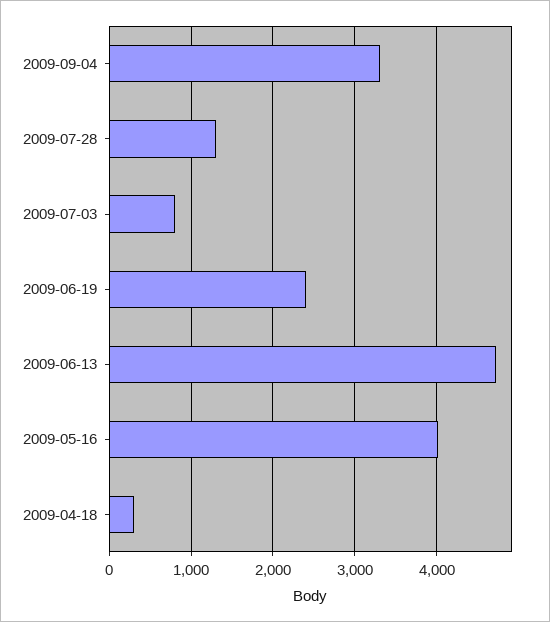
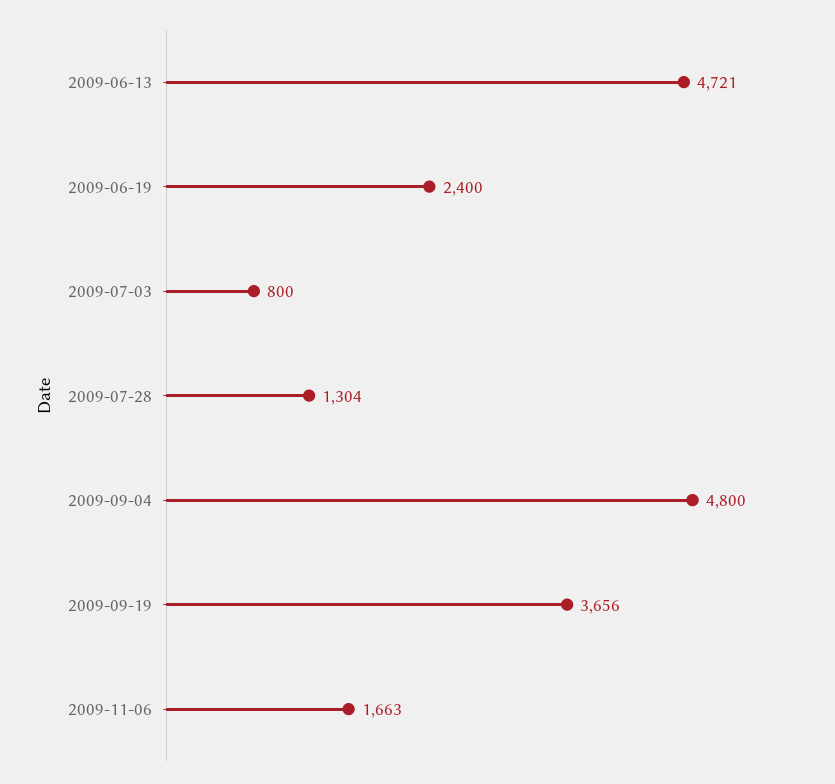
2009-09-04: 3300 -> 4800
2009-05-16: 4000 -> none
2009-04-18: 300 -> none
2009-09-19: none -> 3656
2009-11-06: none -> 1663

